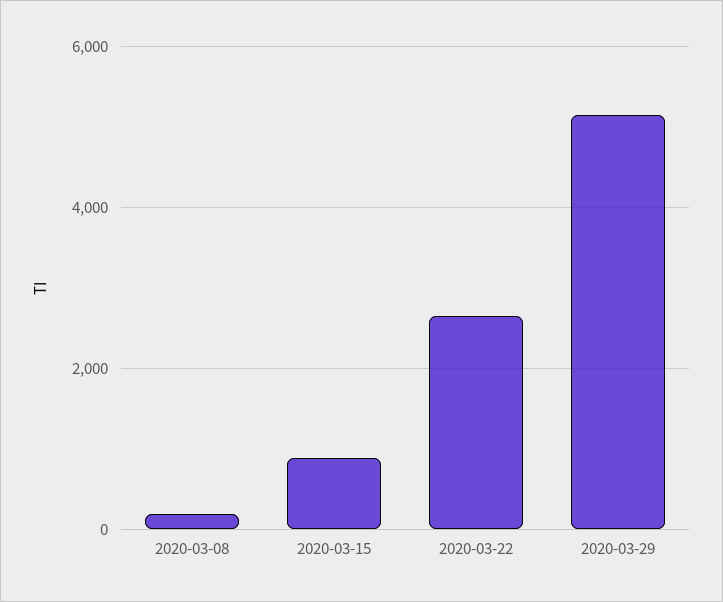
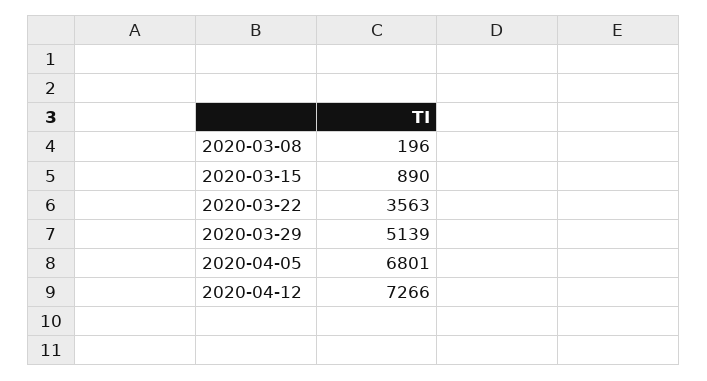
2020-03-22: 2600 -> 3563
2020-04-05: none -> 6801
2020-04-12: none -> 7266

